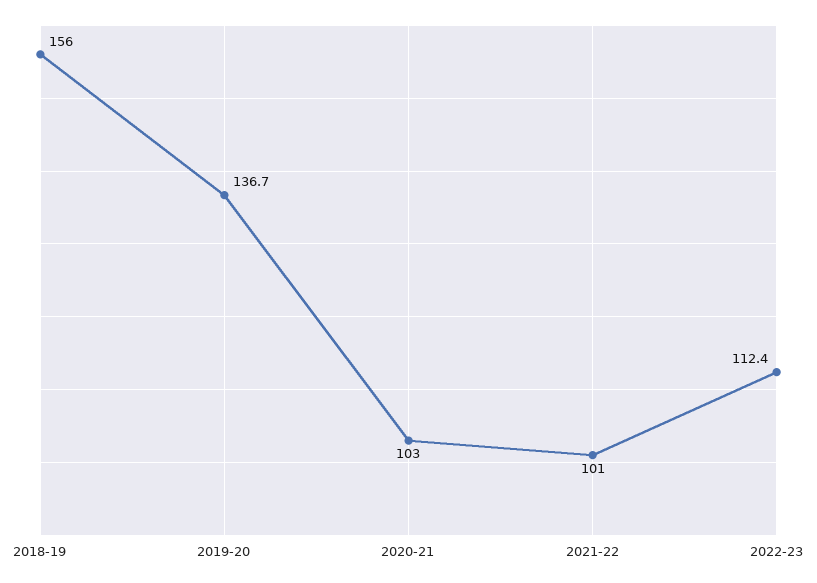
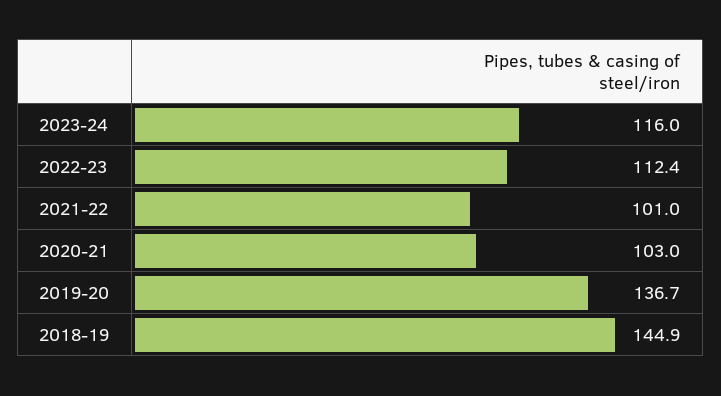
2018-19: 156 -> 144.9
2023-24: none -> 116

